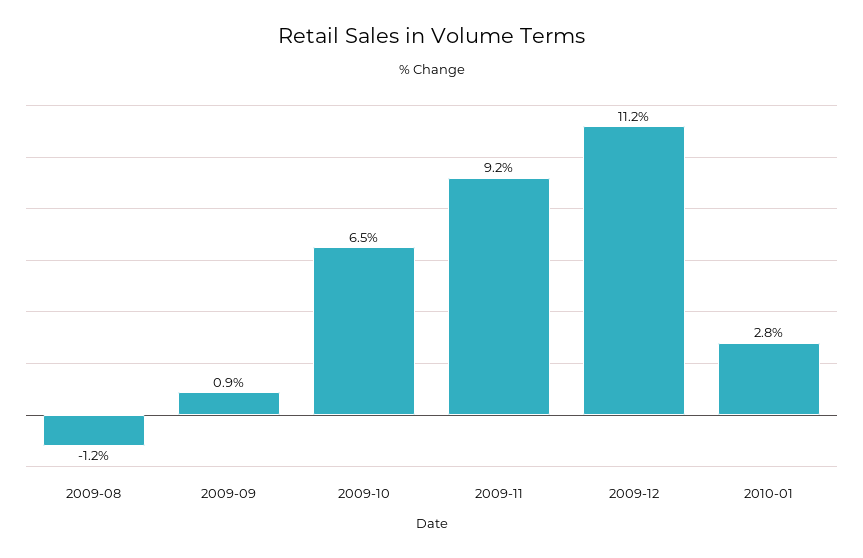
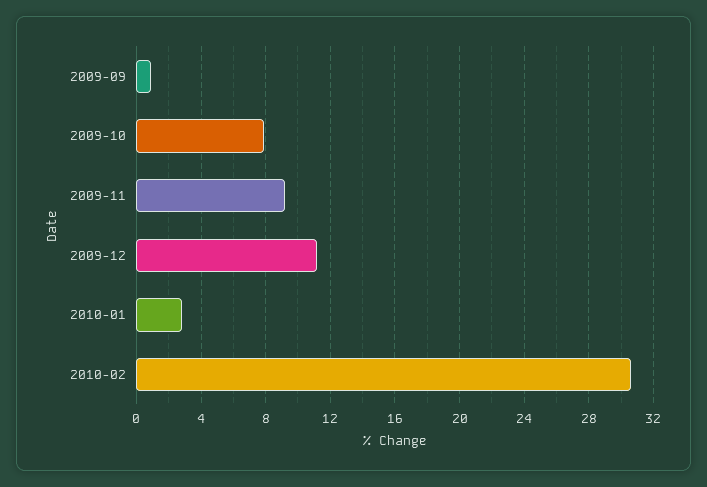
2009-08: -1.2 -> none
2009-10: 6.5 -> 8
2010-02: none -> 30.5

